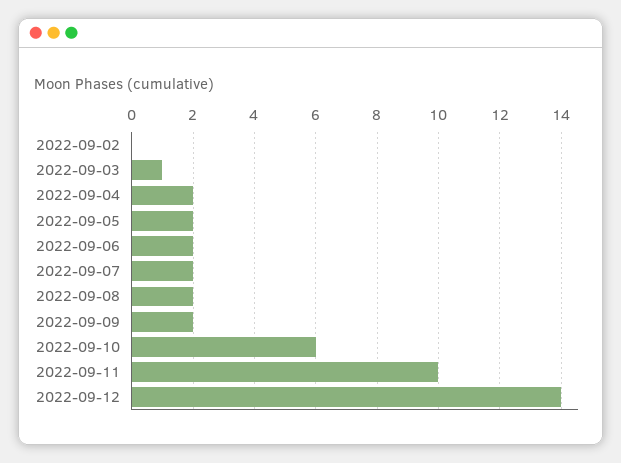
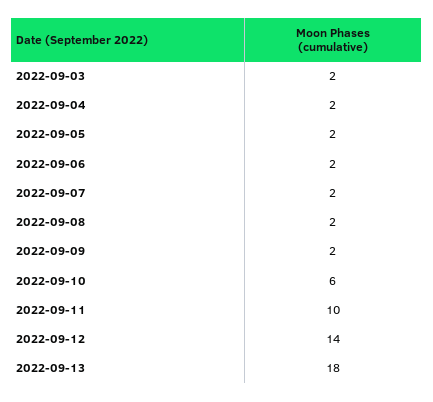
2022-09-02: 0 -> none
2022-09-03: 1 -> 2
2022-09-13: none -> 18

